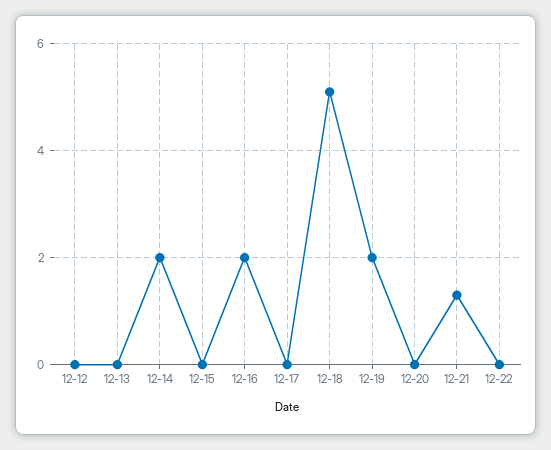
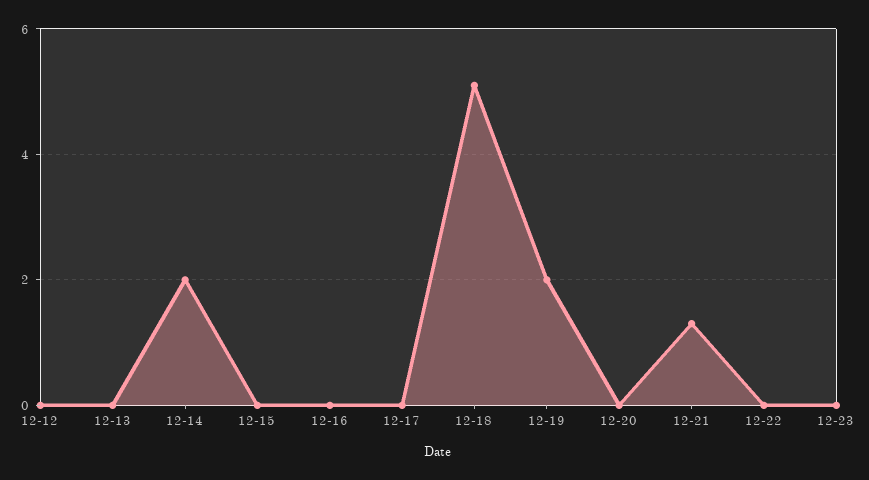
12-16: 2 -> 0
12-23: none -> 0

